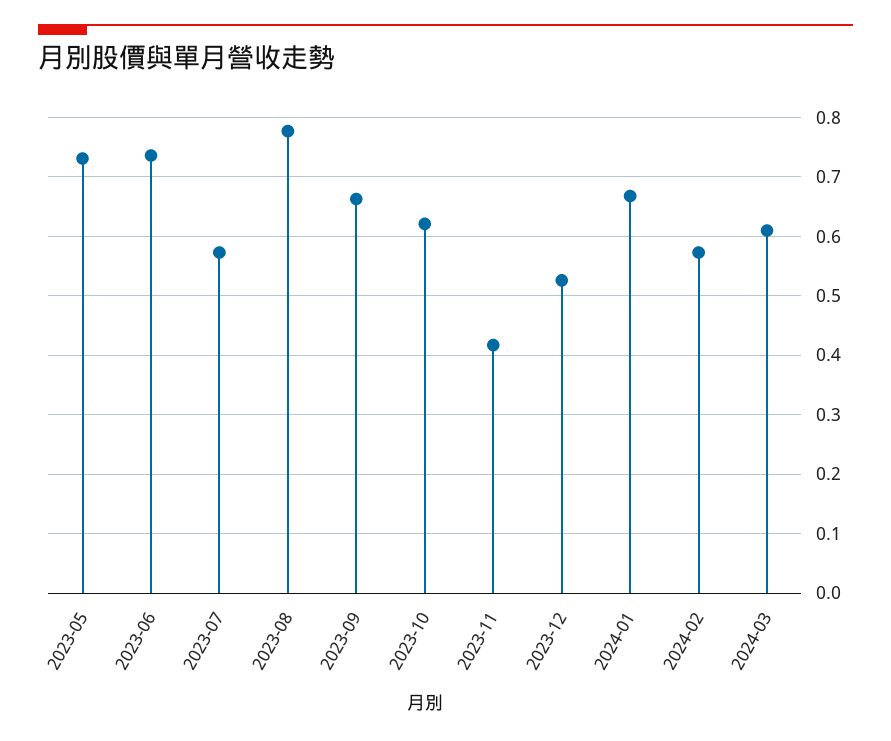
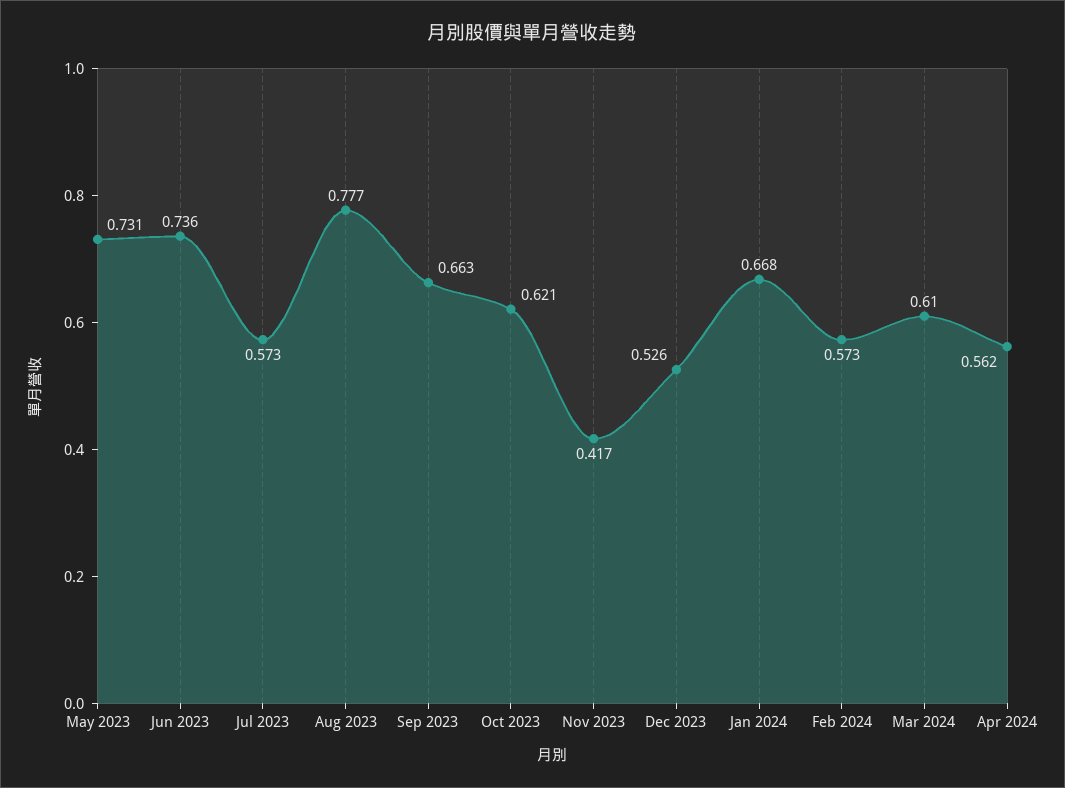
Apr 2024: none -> 0.562

